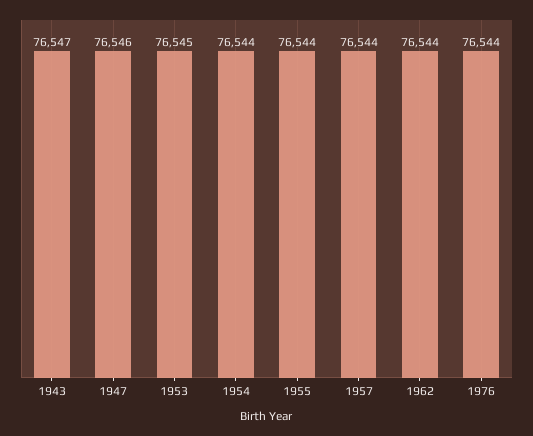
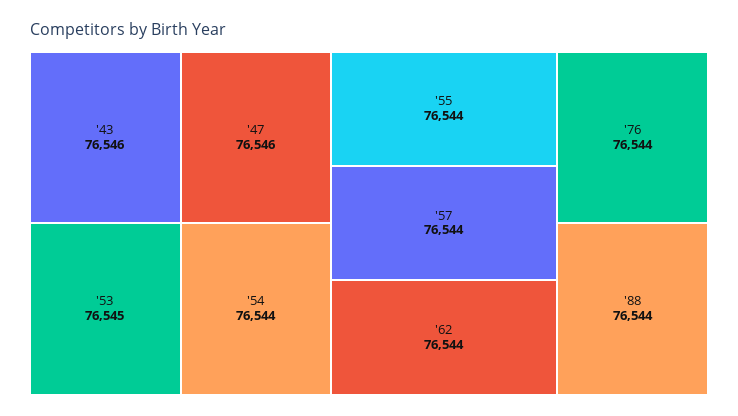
1943: 76547 -> 76546
'88: none -> 76544

